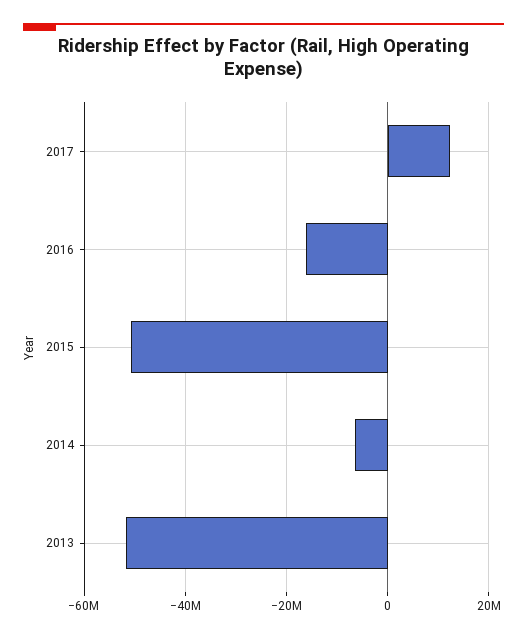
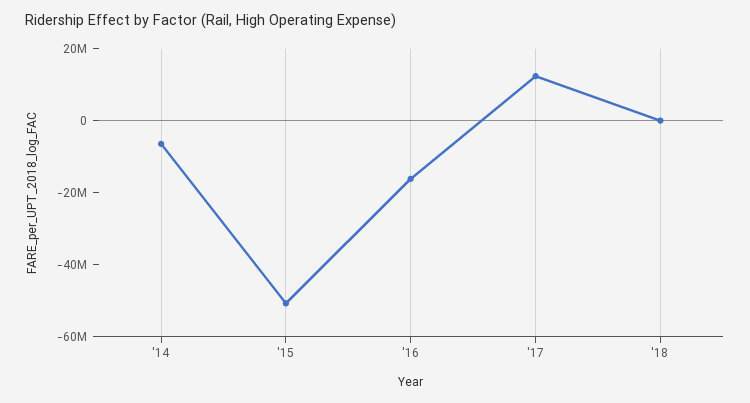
2013: -52000000 -> none
'18: none -> 0

